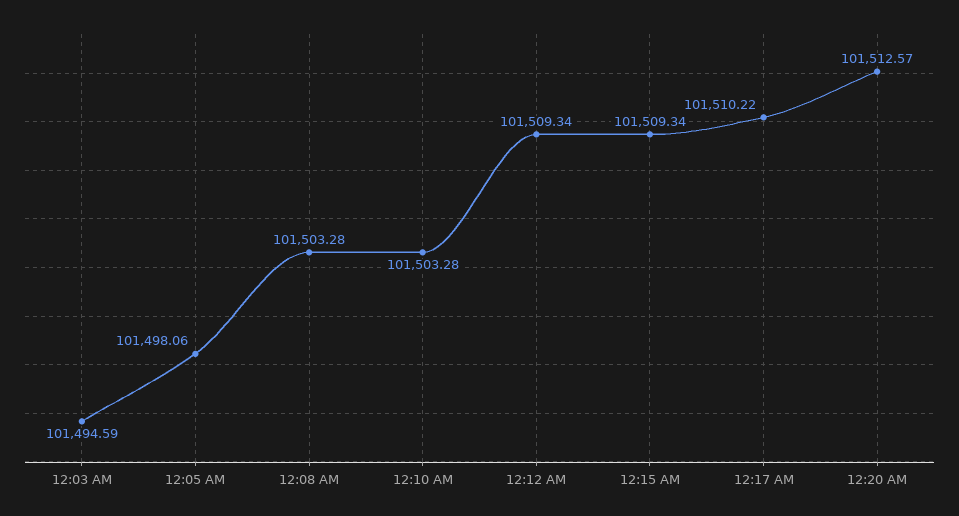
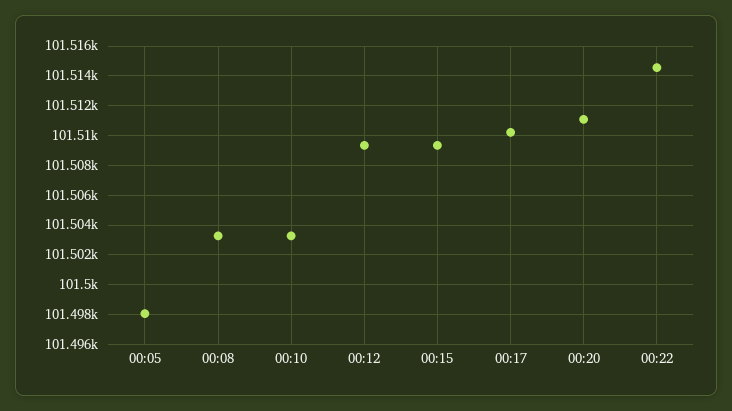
12:03 AM: 101494.59 -> none
12:20 AM: 101512.57 -> 101511
00:22: none -> 101514.5

